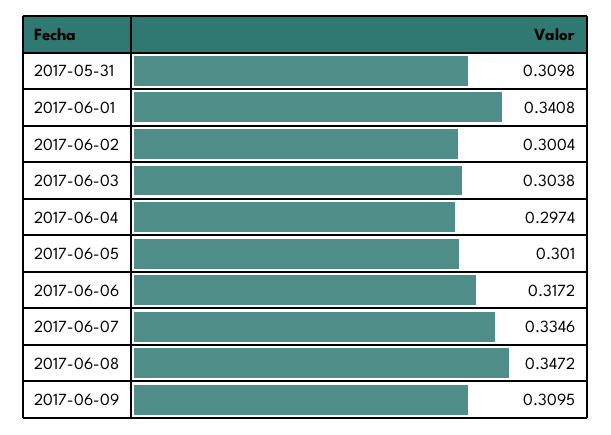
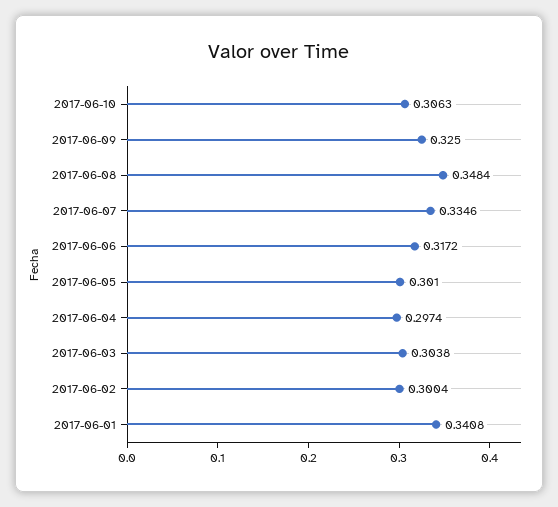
2017-05-31: 0.3098 -> none
2017-06-08: 0.3472 -> 0.3484
2017-06-09: 0.3095 -> 0.325
2017-06-10: none -> 0.3063

